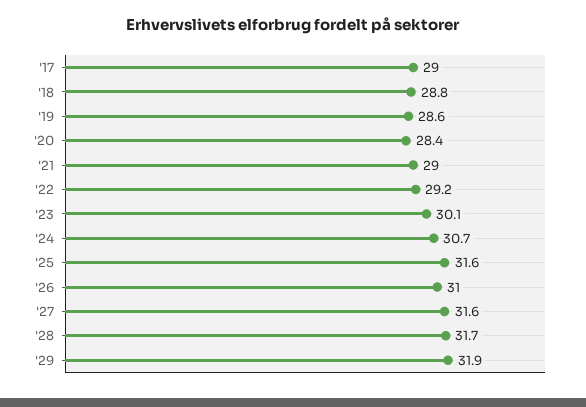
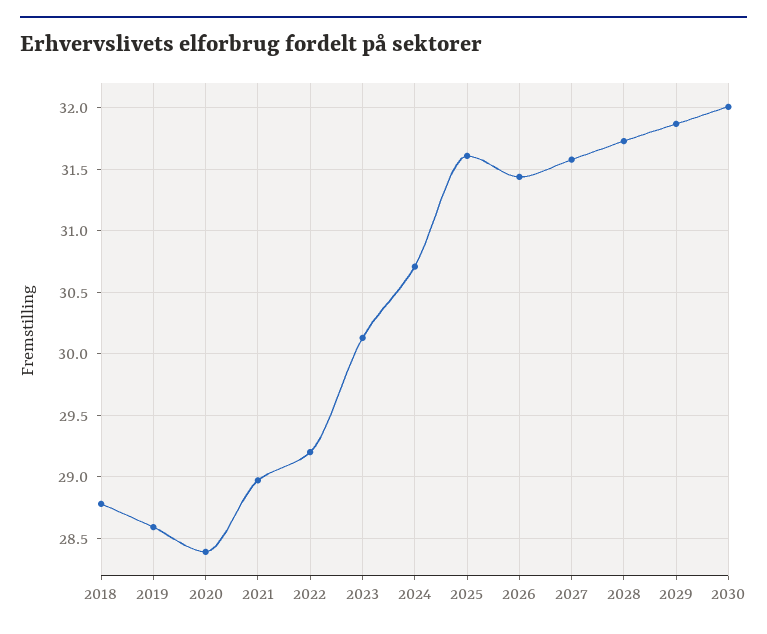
'17: 29 -> none
'26: 31 -> 31.45
2030: none -> 32

